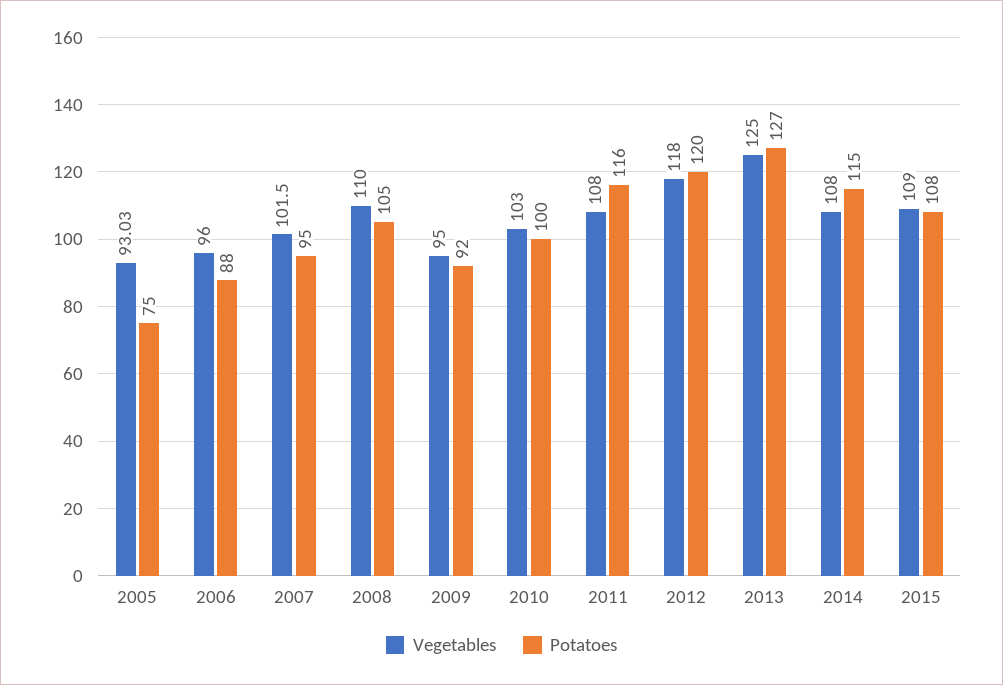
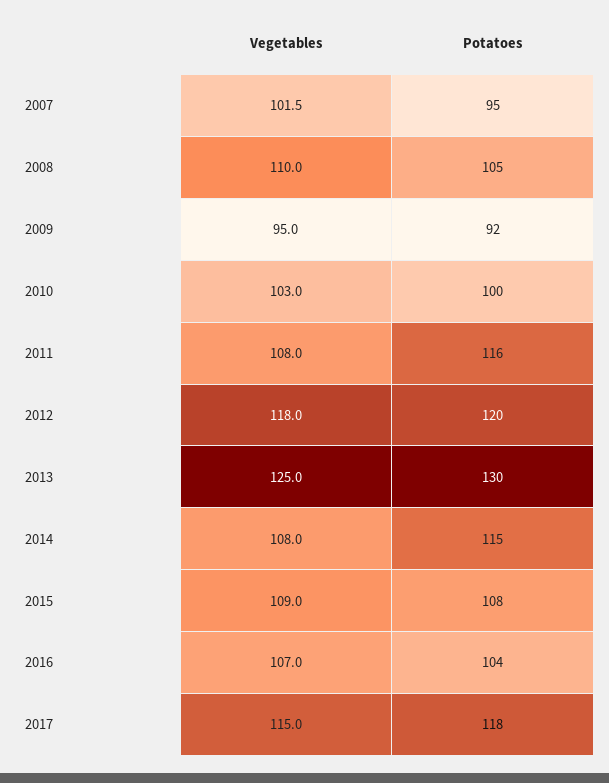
Vegetables, 2005: 93.03 -> none
Potatoes, 2005: 75 -> none
Vegetables, 2006: 96 -> none
Potatoes, 2006: 88 -> none
Potatoes, 2013: 127 -> 130
Vegetables, 2016: none -> 107
Potatoes, 2016: none -> 104
Vegetables, 2017: none -> 115
Potatoes, 2017: none -> 118

